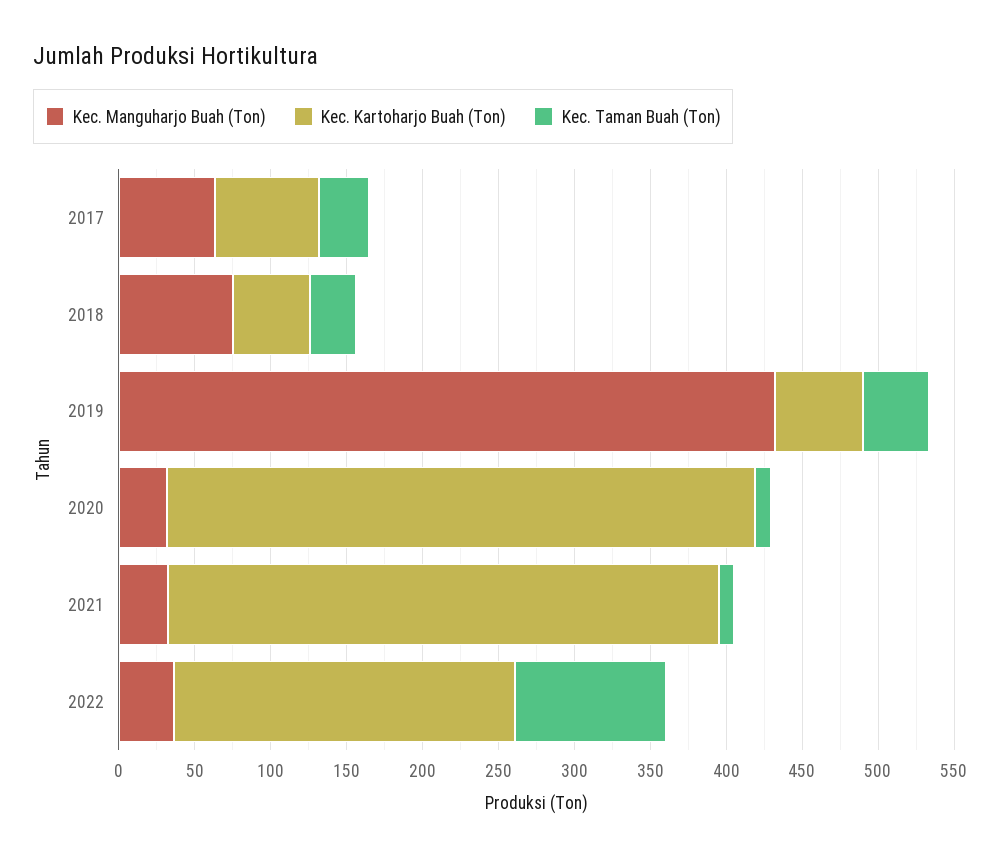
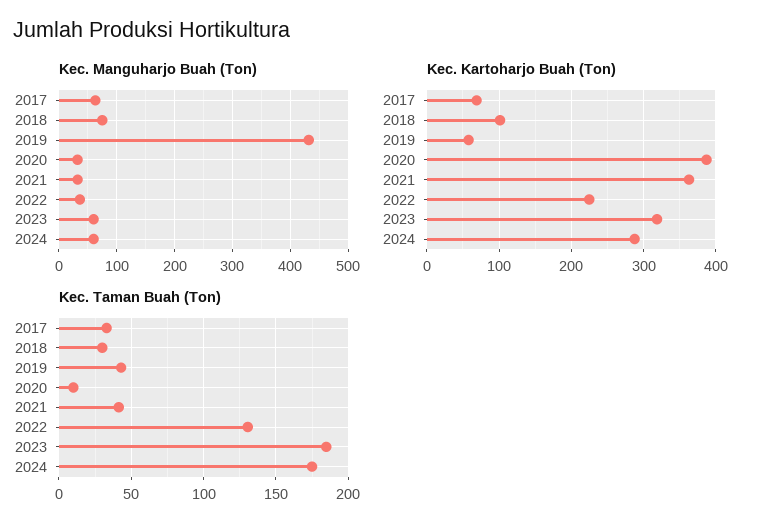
Kec. Kartoharjo Buah (Ton), 2018: 50 -> 100
Kec. Taman Buah (Ton), 2021: 10 -> 40
Kec. Taman Buah (Ton), 2022: 100 -> 130
Kec. Manguharjo Buah (Ton), 2023: none -> 60
Kec. Manguharjo Buah (Ton), 2024: none -> 60
Kec. Kartoharjo Buah (Ton), 2023: none -> 320
Kec. Kartoharjo Buah (Ton), 2024: none -> 290
Kec. Taman Buah (Ton), 2023: none -> 185
Kec. Taman Buah (Ton), 2024: none -> 175

